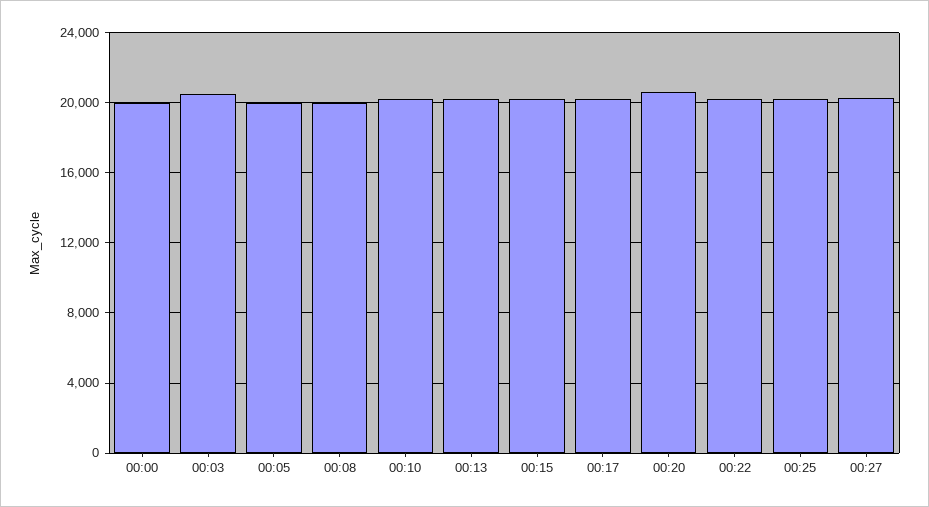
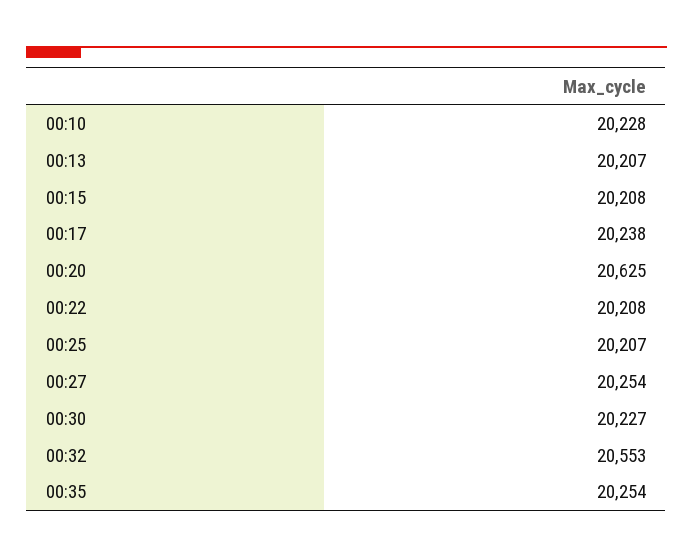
00:00: 20000 -> none
00:03: 20500 -> none
00:05: 20000 -> none
00:08: 20000 -> none
00:30: none -> 20227
00:32: none -> 20553
00:35: none -> 20254

